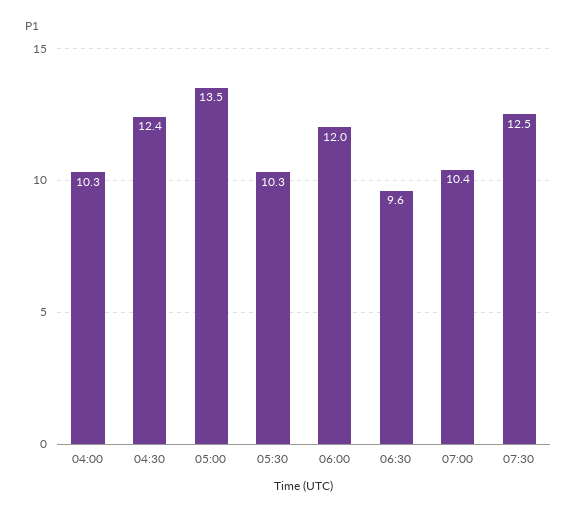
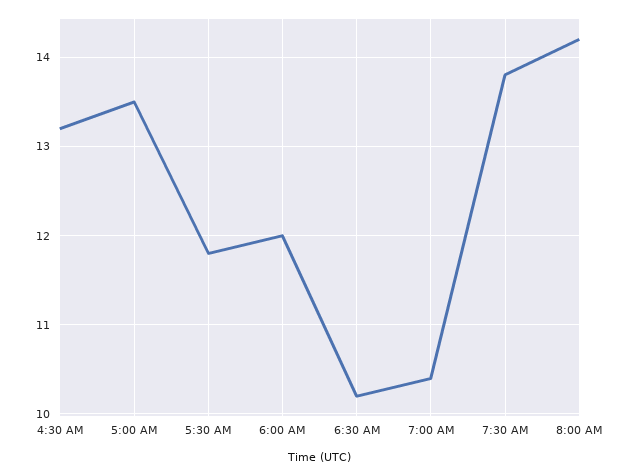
04:00: 10.3 -> none
04:30: 12.4 -> 13.2
05:30: 10.3 -> 11.8
06:30: 9.6 -> 10.2
07:30: 12.5 -> 13.8
8:00 AM: none -> 14.2

